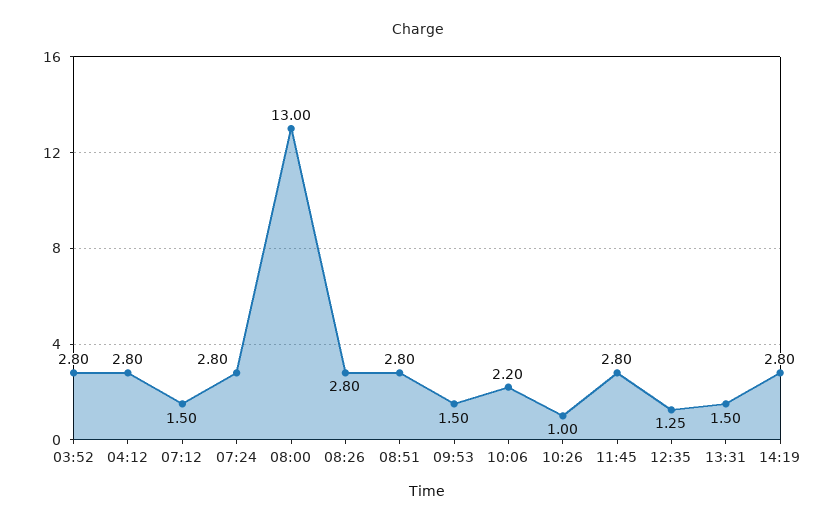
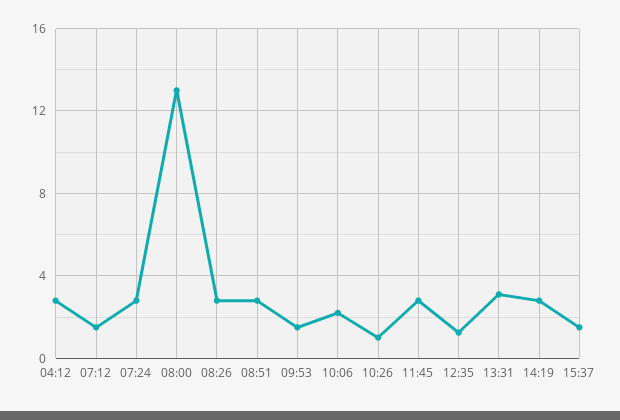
03:52: 2.8 -> none
13:31: 1.5 -> 3
15:37: none -> 1.5

